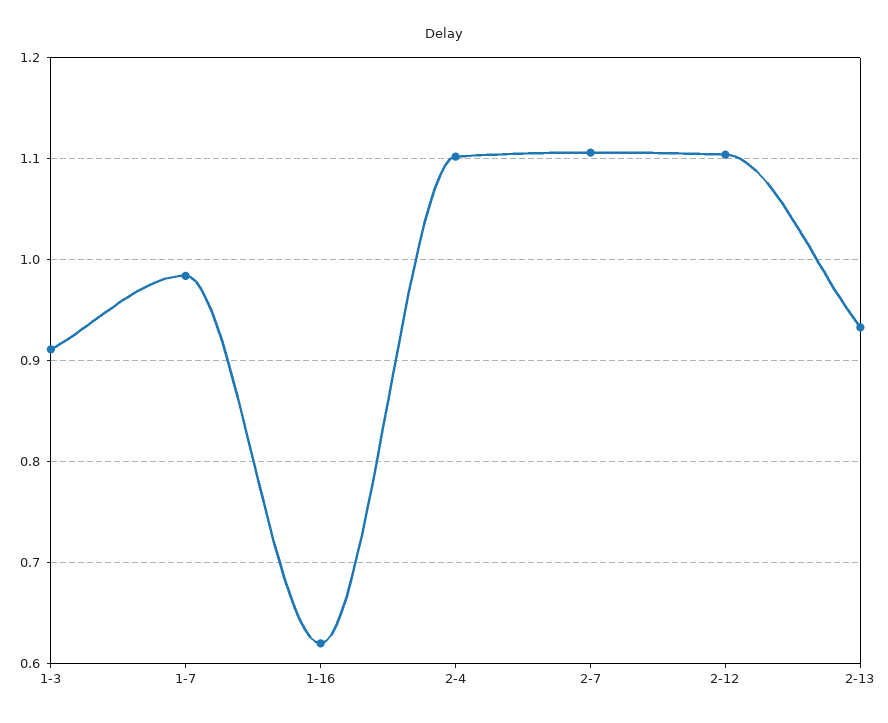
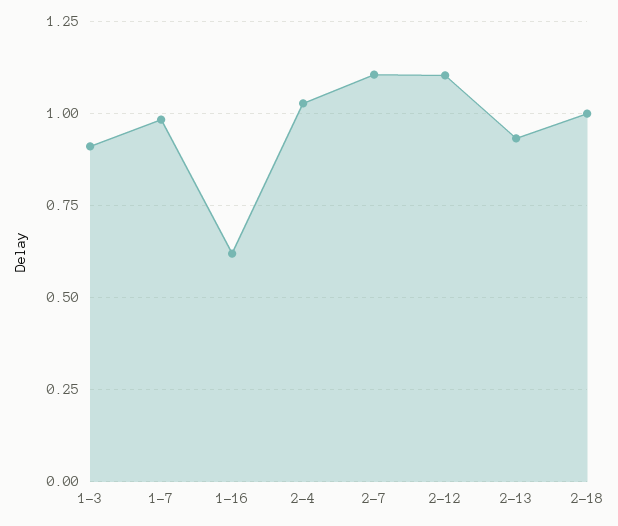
2-4: 1.1 -> 1.025
2-18: none -> 1

